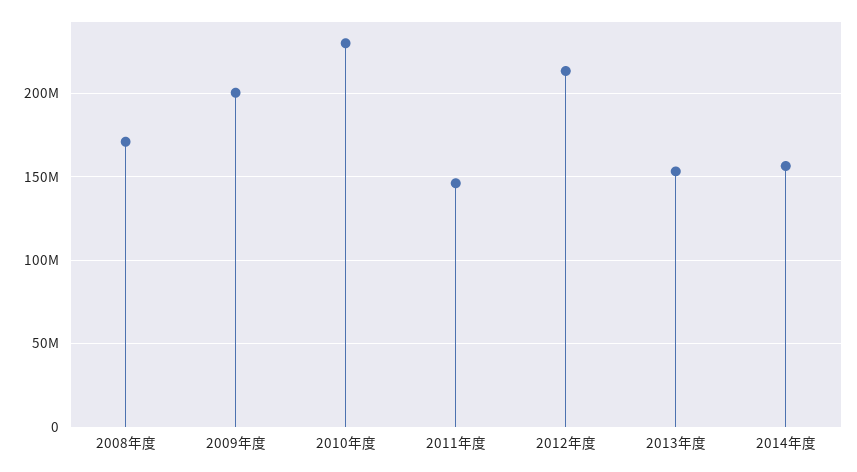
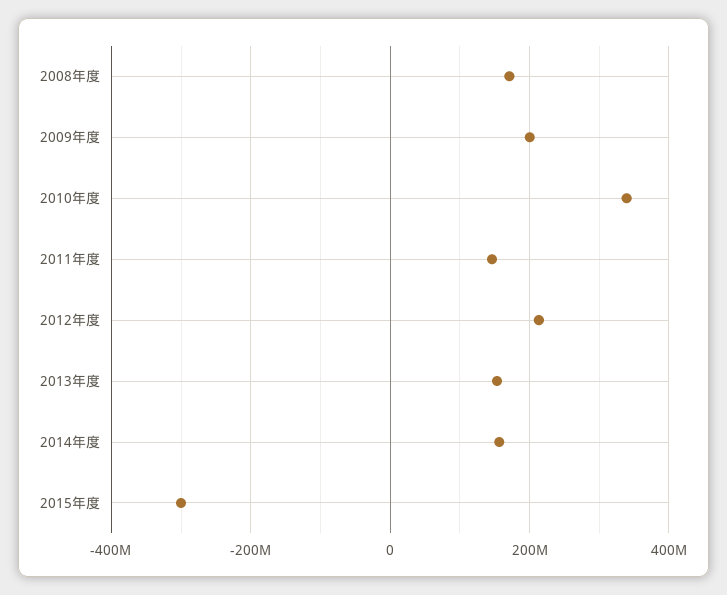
2010年度: 230000000 -> 340000000
2015年度: none -> -300000000

